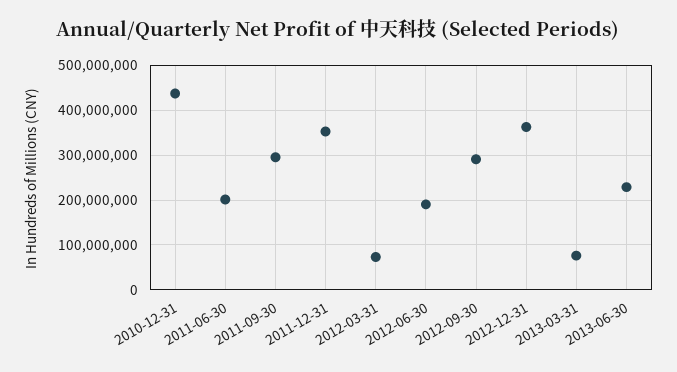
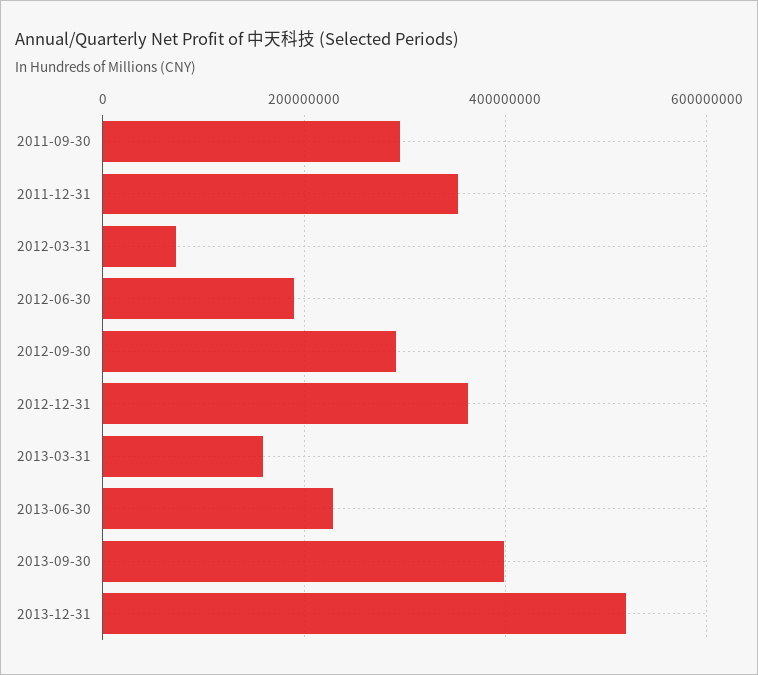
2010-12-31: 440000000 -> none
2011-06-30: 200000000 -> none
2013-03-31: 80000000 -> 160000000
2013-09-30: none -> 400000000
2013-12-31: none -> 520000000

